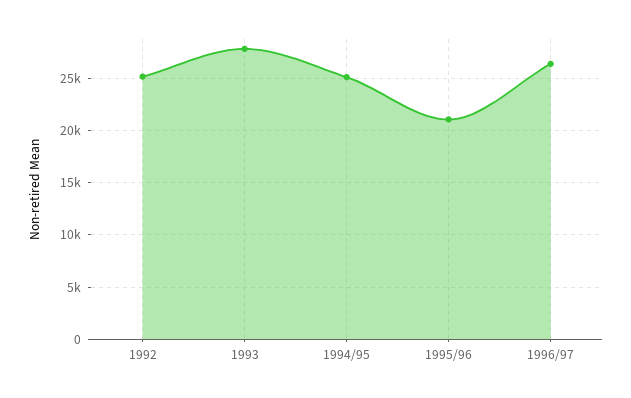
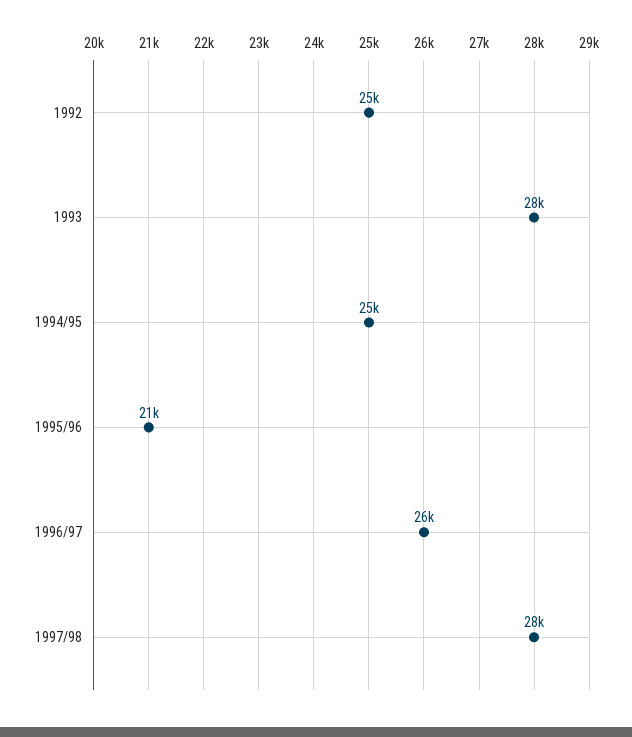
1997/98: none -> 28000

